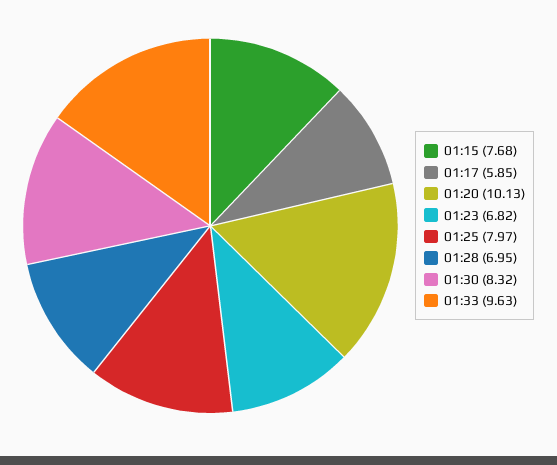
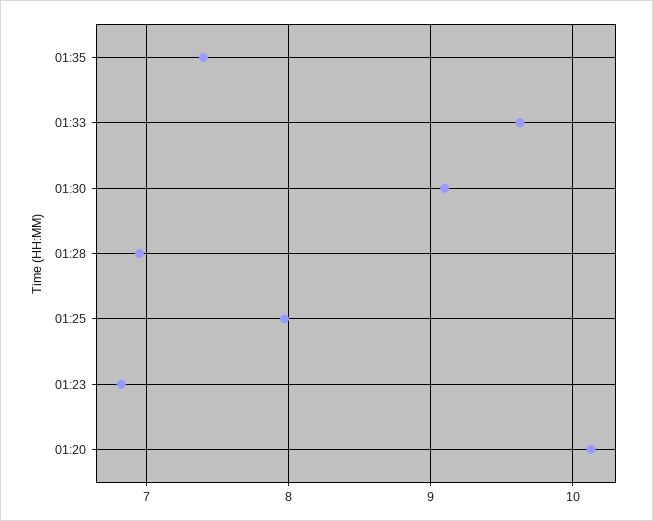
01:15: 7.68 -> none
01:17: 5.85 -> none
01:30: 8.32 -> 9.1
01:35: none -> 7.4

